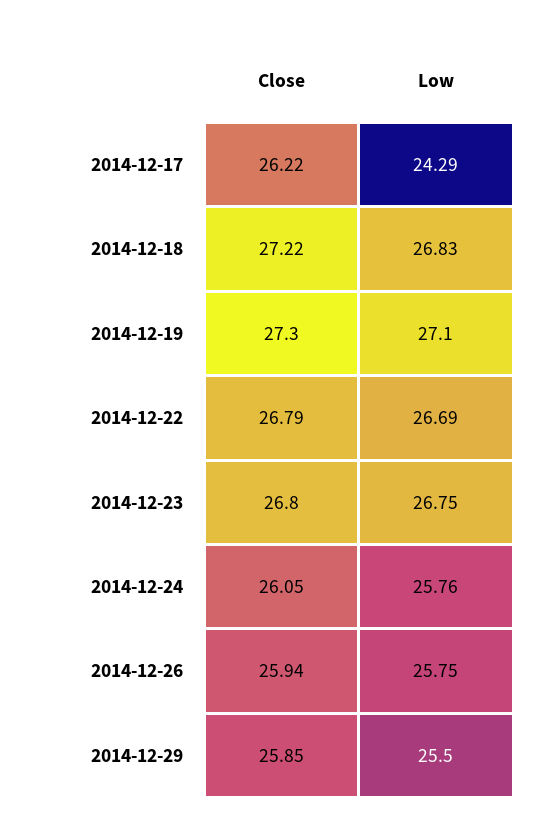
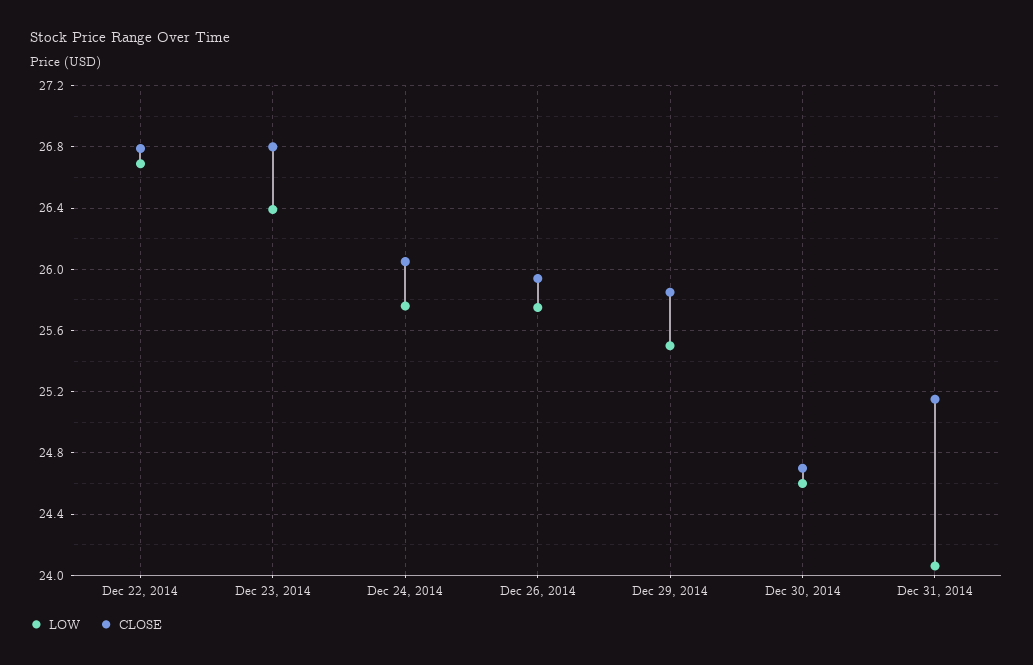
Close, 2014-12-17: 26.22 -> none
Low, 2014-12-17: 24.29 -> none
Close, 2014-12-18: 27.22 -> none
Low, 2014-12-18: 26.83 -> none
Close, 2014-12-19: 27.3 -> none
Low, 2014-12-19: 27.1 -> none
Low, 2014-12-23: 26.75 -> 26.4
Low, Dec 30, 2014: none -> 24.6
Close, Dec 30, 2014: none -> 24.7
Low, Dec 31, 2014: none -> 24.05
Close, Dec 31, 2014: none -> 25.15

